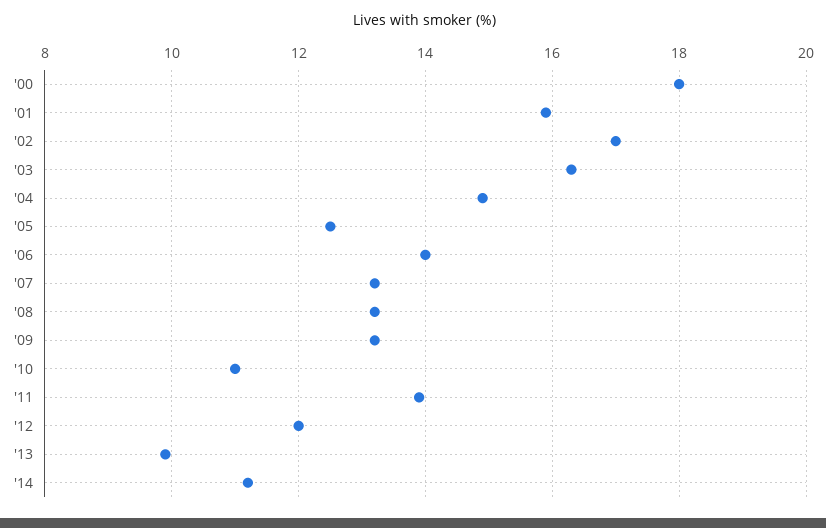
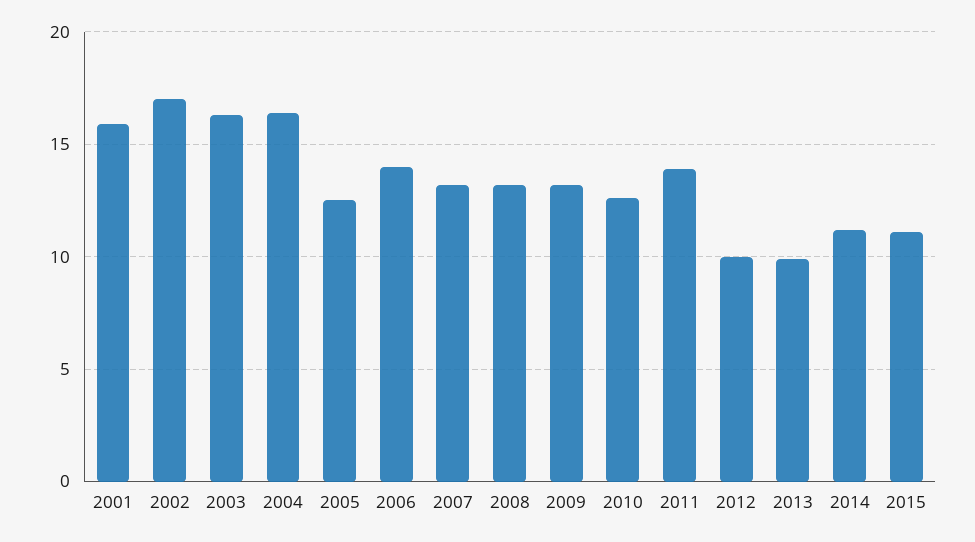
'00: 18 -> none
'04: 15 -> 16.5
'10: 11 -> 12.5
'12: 12 -> 10
2015: none -> 11

